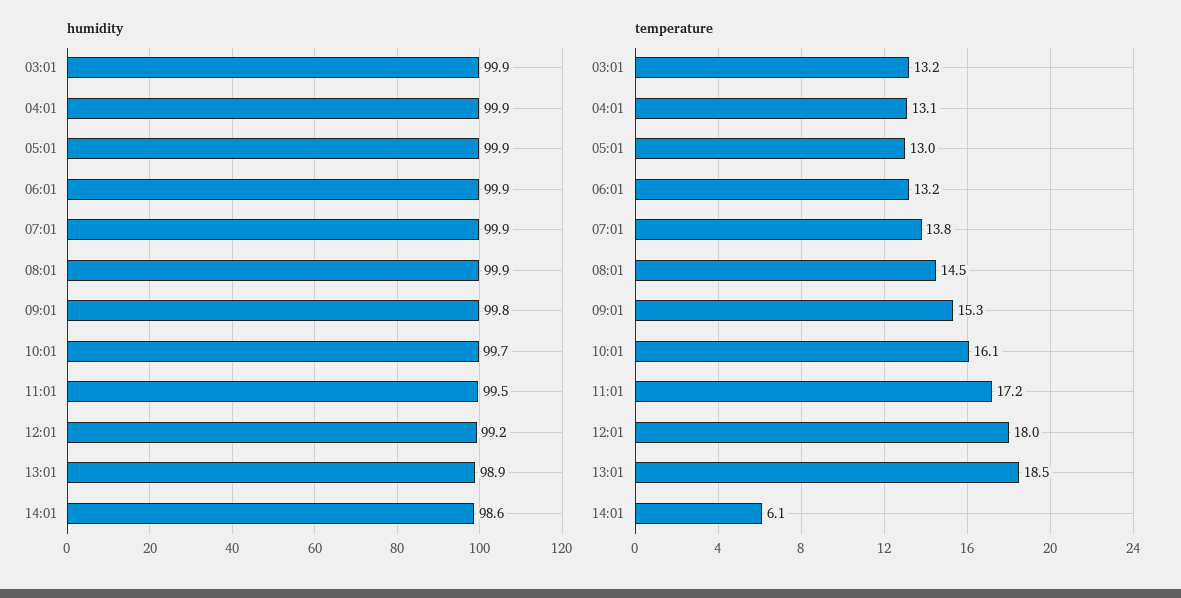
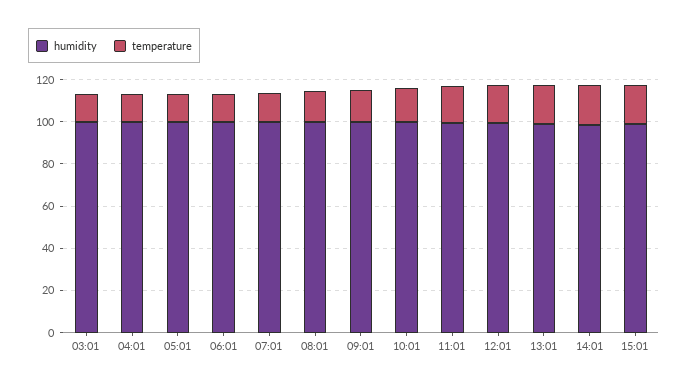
temperature, 14:01: 6.1 -> 20
humidity, 15:01: none -> 100
temperature, 15:01: none -> 20

